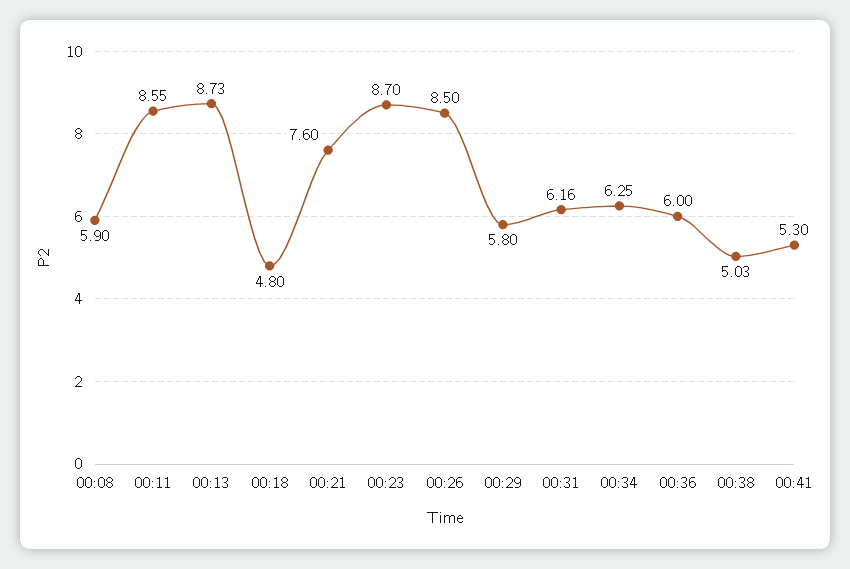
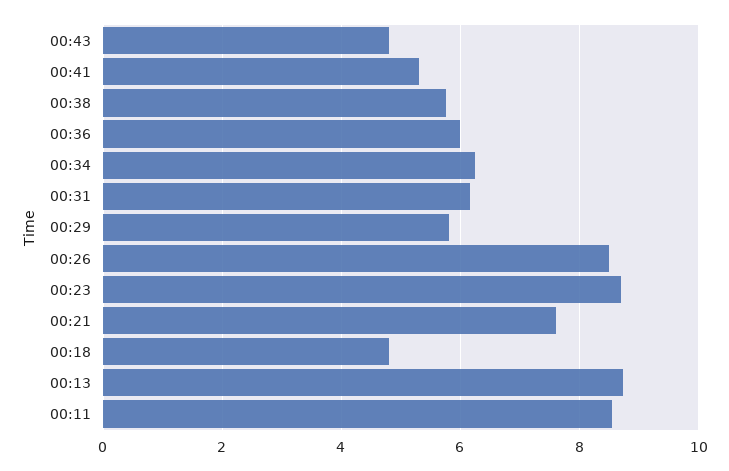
00:08: 5.9 -> none
00:38: 5.03 -> 5.8
00:43: none -> 4.8

